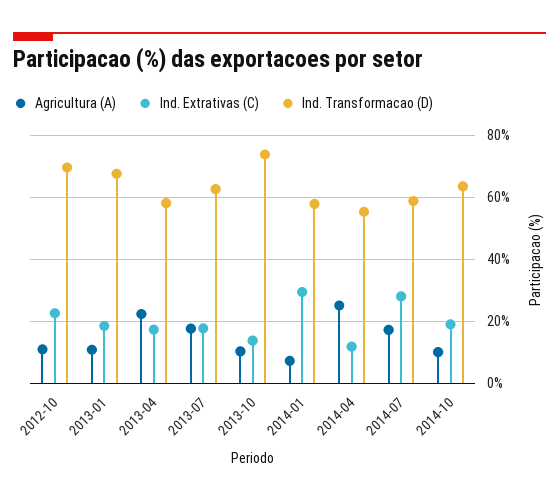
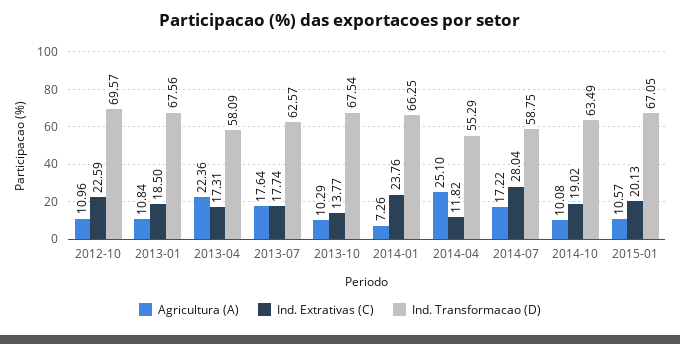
Ind. Transformacao (D), 2013-10: 74 -> 67.54
Ind. Extrativas (C), 2014-01: 30 -> 23.76
Ind. Transformacao (D), 2014-01: 58 -> 66.25
Agricultura (A), 2015-01: none -> 10.57
Ind. Extrativas (C), 2015-01: none -> 20.13
Ind. Transformacao (D), 2015-01: none -> 67.05

